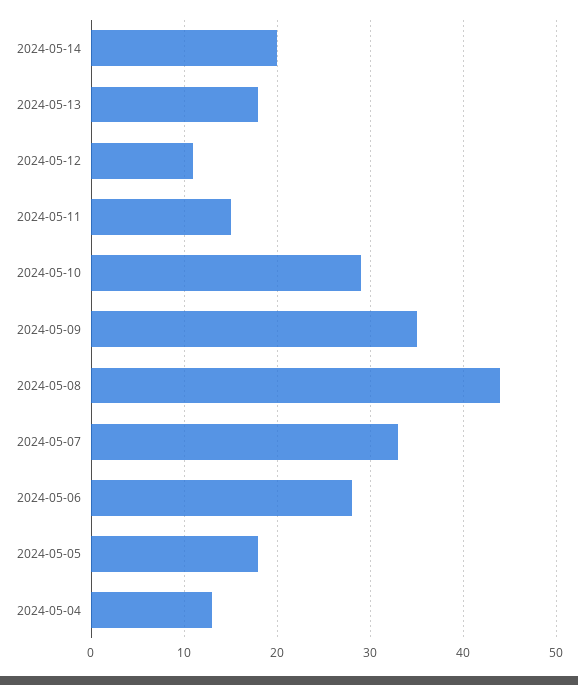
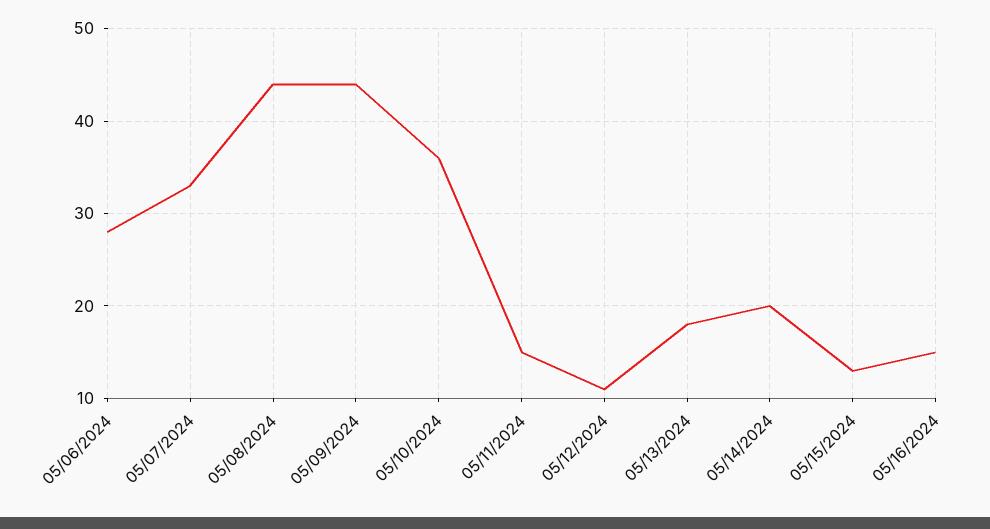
2024-05-10: 29 -> 36
2024-05-09: 35 -> 44
2024-05-05: 18 -> none
2024-05-04: 13 -> none
05/15/2024: none -> 13
05/16/2024: none -> 15

